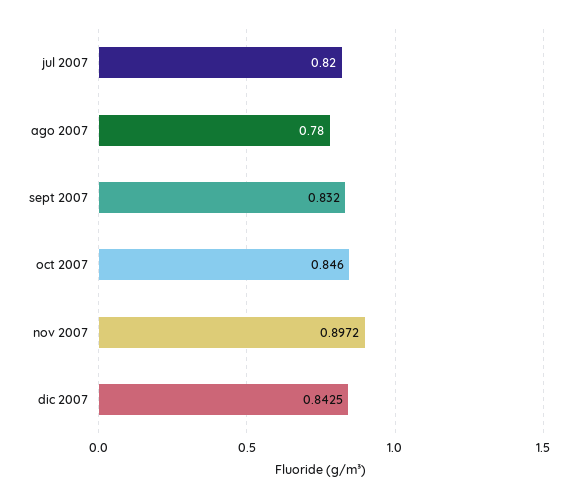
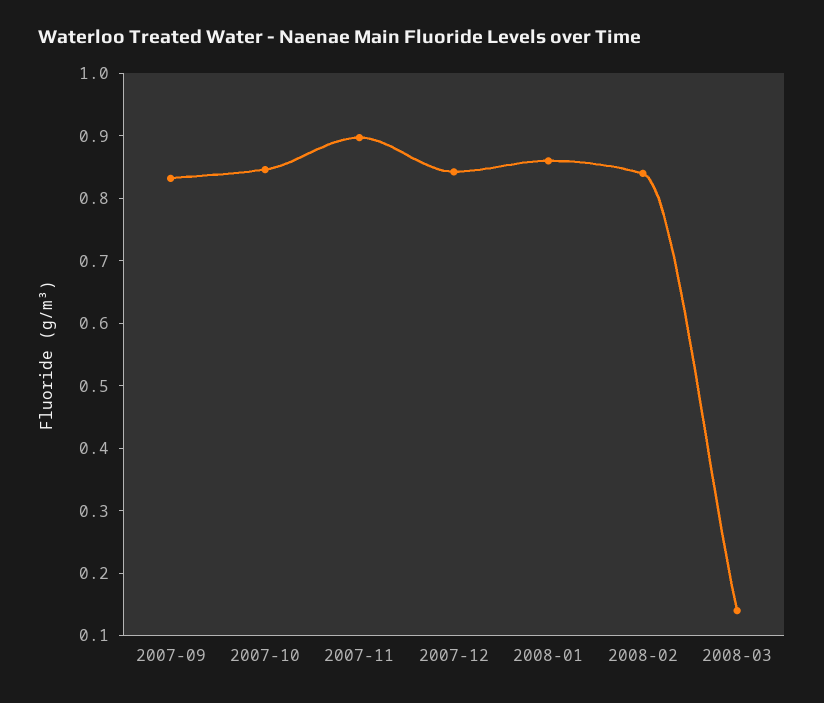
jul 2007: 0.82 -> none
ago 2007: 0.78 -> none
2008-01: none -> 0.86
2008-02: none -> 0.84
2008-03: none -> 0.14

